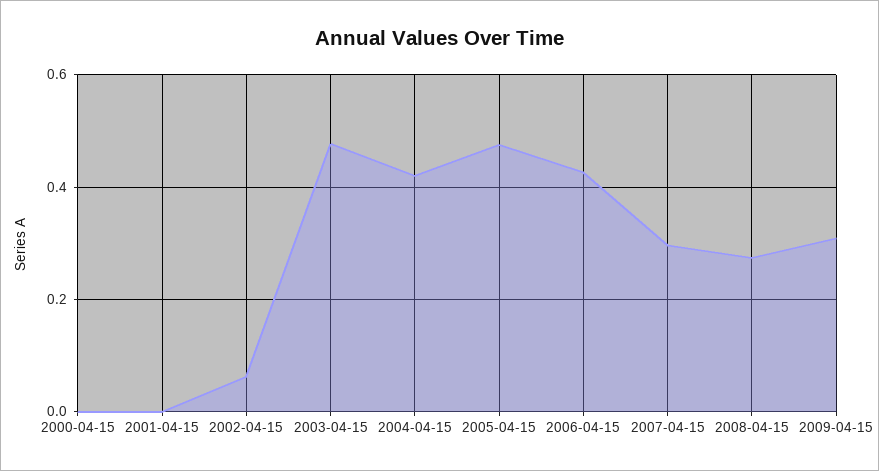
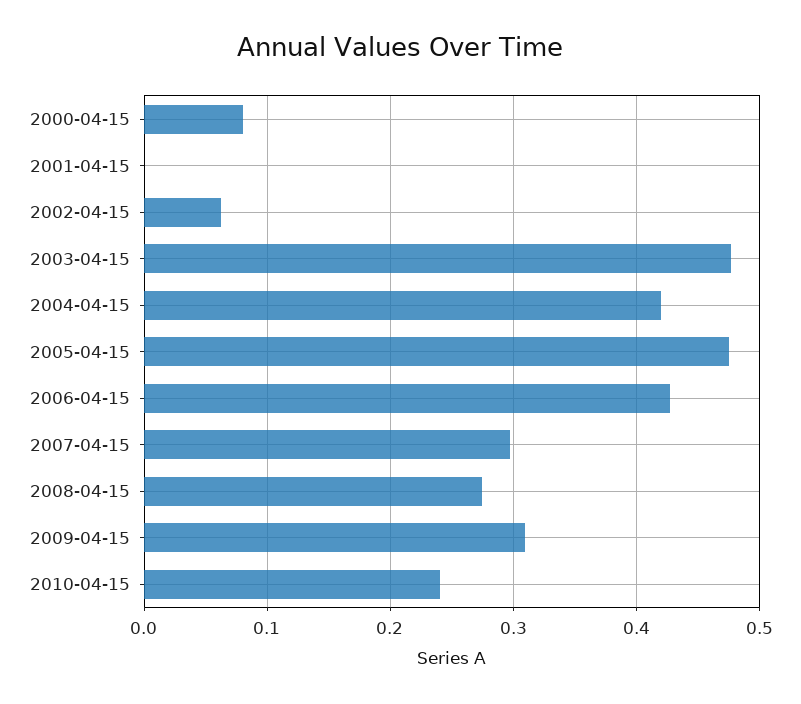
2000-04-15: 0 -> 0.08
2010-04-15: none -> 0.24

